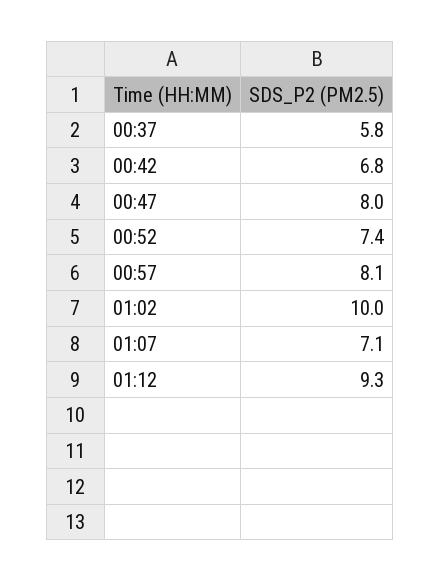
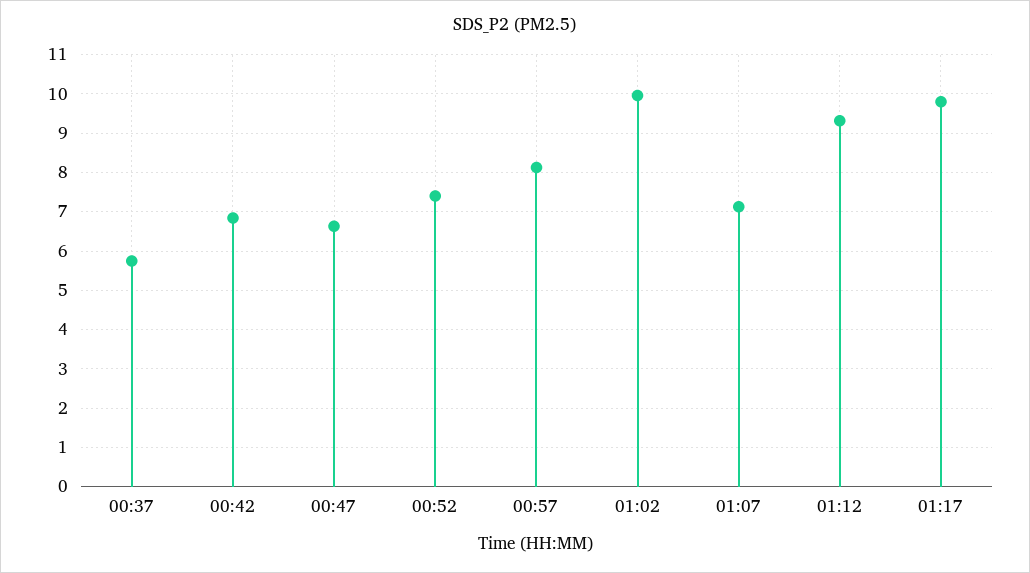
00:47: 8 -> 6.6
01:17: none -> 9.8

